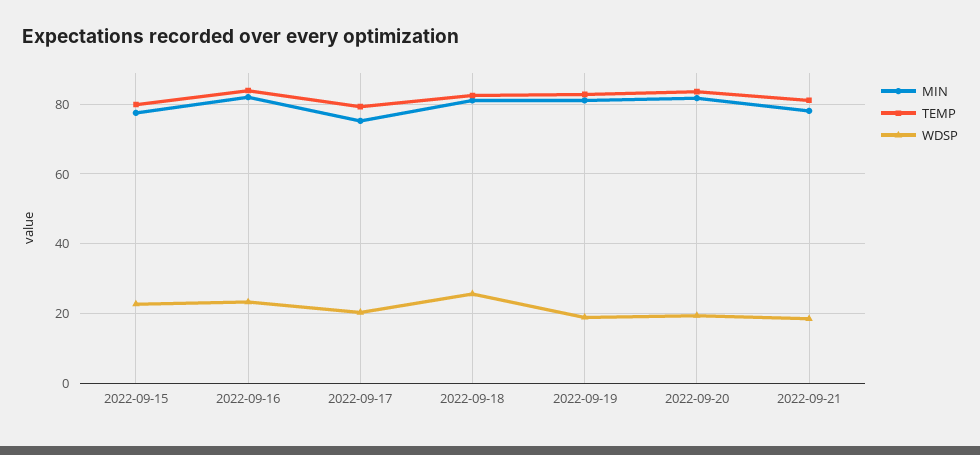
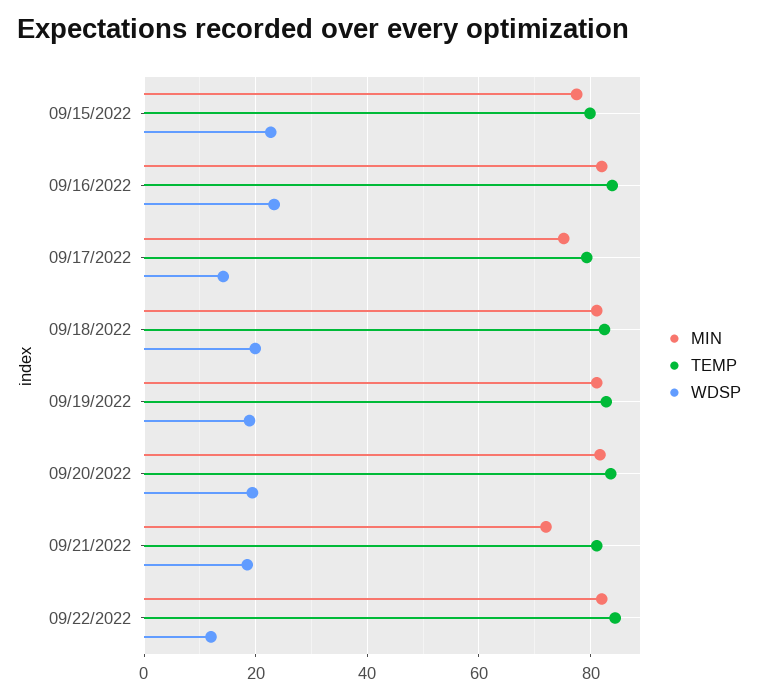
WDSP, 2022-09-17: 20 -> 14
WDSP, 2022-09-18: 26 -> 20
MIN, 2022-09-21: 78 -> 72
MIN, 09/22/2022: none -> 82
TEMP, 09/22/2022: none -> 84
WDSP, 09/22/2022: none -> 12

